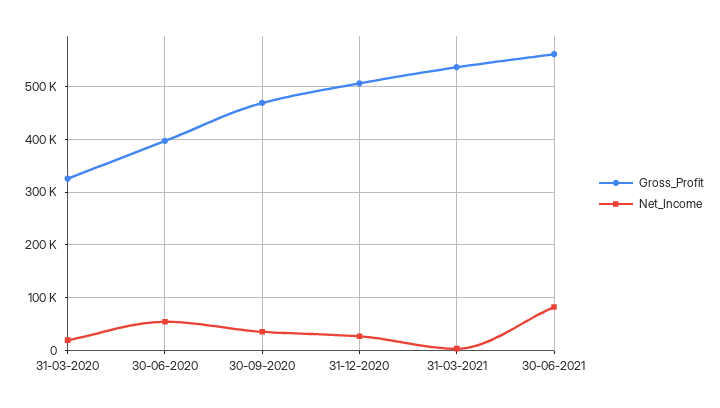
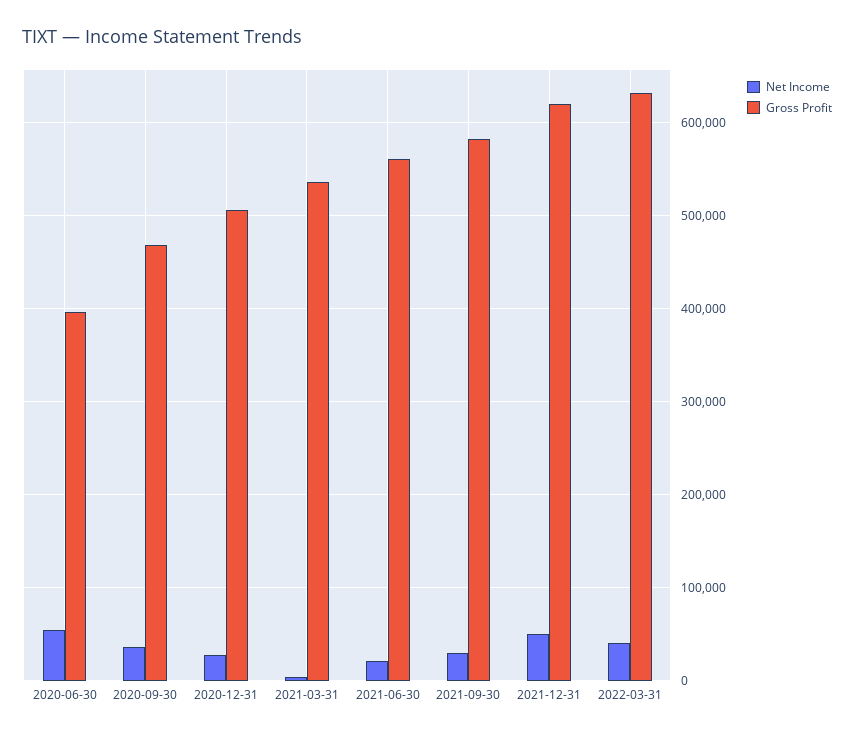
Gross_Profit, 31-03-2020: 320000 -> none
Net_Income, 31-03-2020: 20000 -> none
Net_Income, 30-06-2021: 80000 -> 20000
Net_Income, 2021-09-30: none -> 30000
Gross_Profit, 2021-09-30: none -> 580000
Net_Income, 2021-12-31: none -> 50000
Gross_Profit, 2021-12-31: none -> 620000
Net_Income, 2022-03-31: none -> 40000
Gross_Profit, 2022-03-31: none -> 630000

